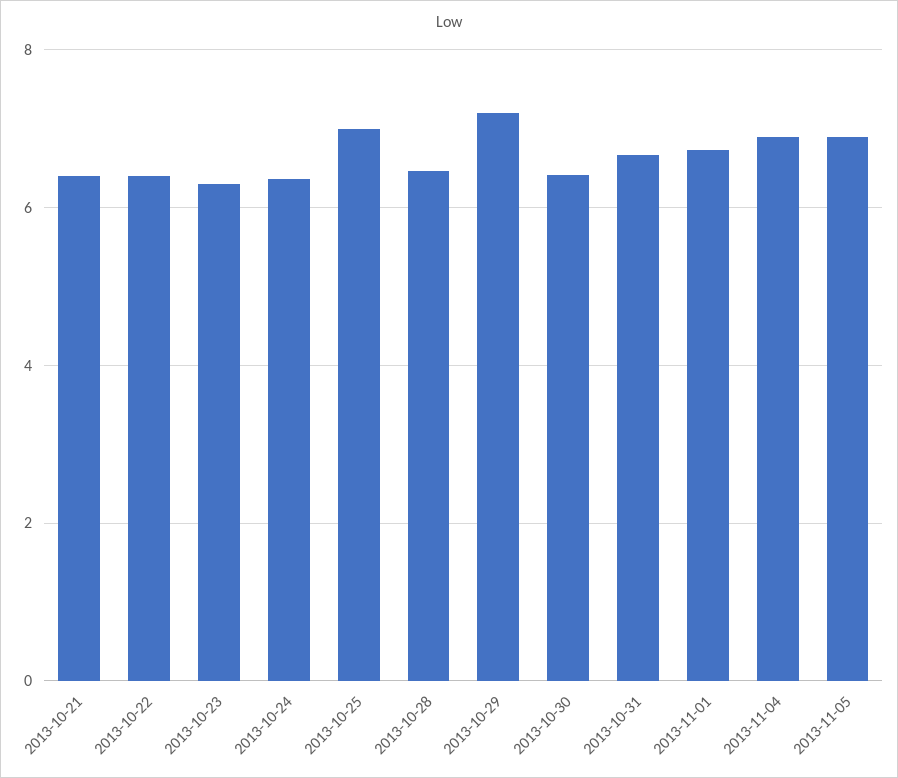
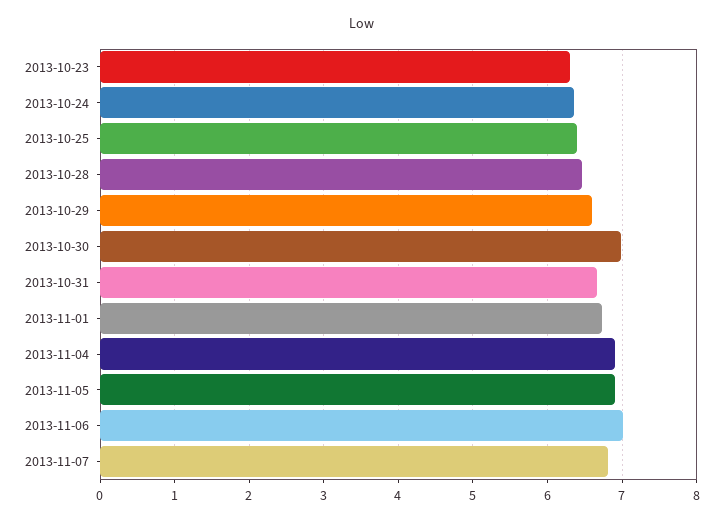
2013-10-21: 6.4 -> none
2013-10-22: 6.4 -> none
2013-10-25: 7 -> 6.4
2013-10-29: 7.2 -> 6.6
2013-10-30: 6.4 -> 7
2013-11-06: none -> 7
2013-11-07: none -> 6.8

